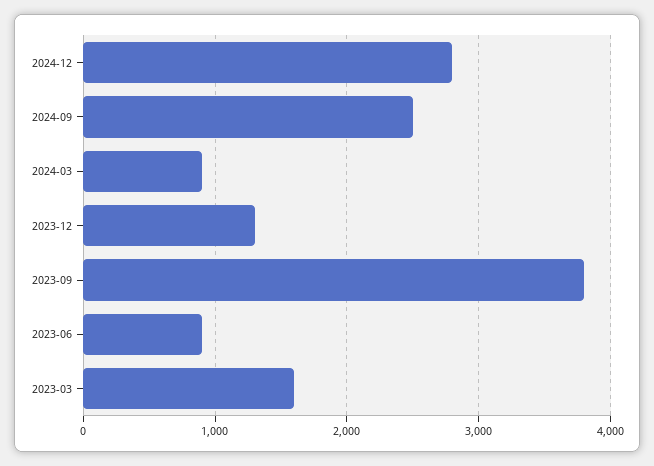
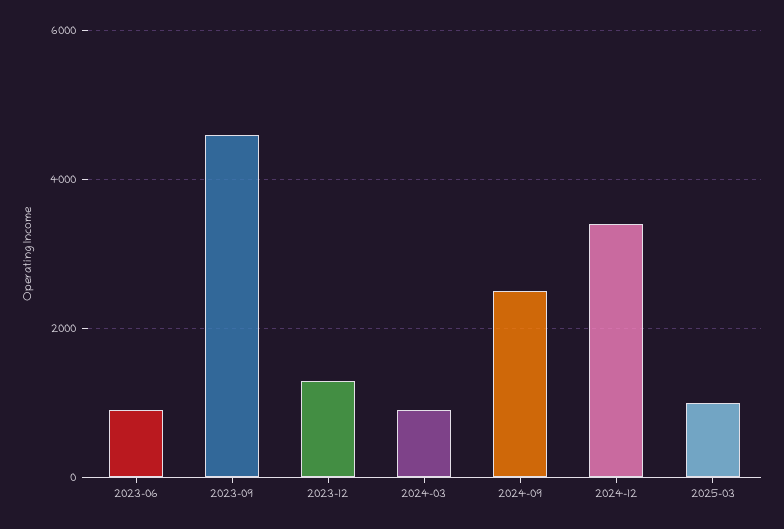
2024-12: 2800 -> 3400
2023-09: 3800 -> 4600
2023-03: 1600 -> none
2025-03: none -> 1000

